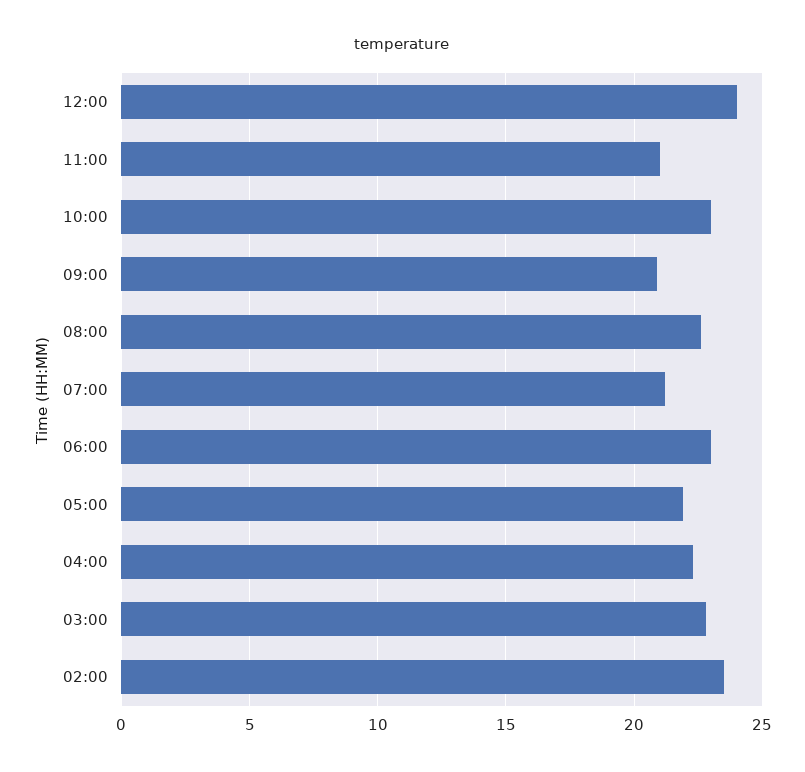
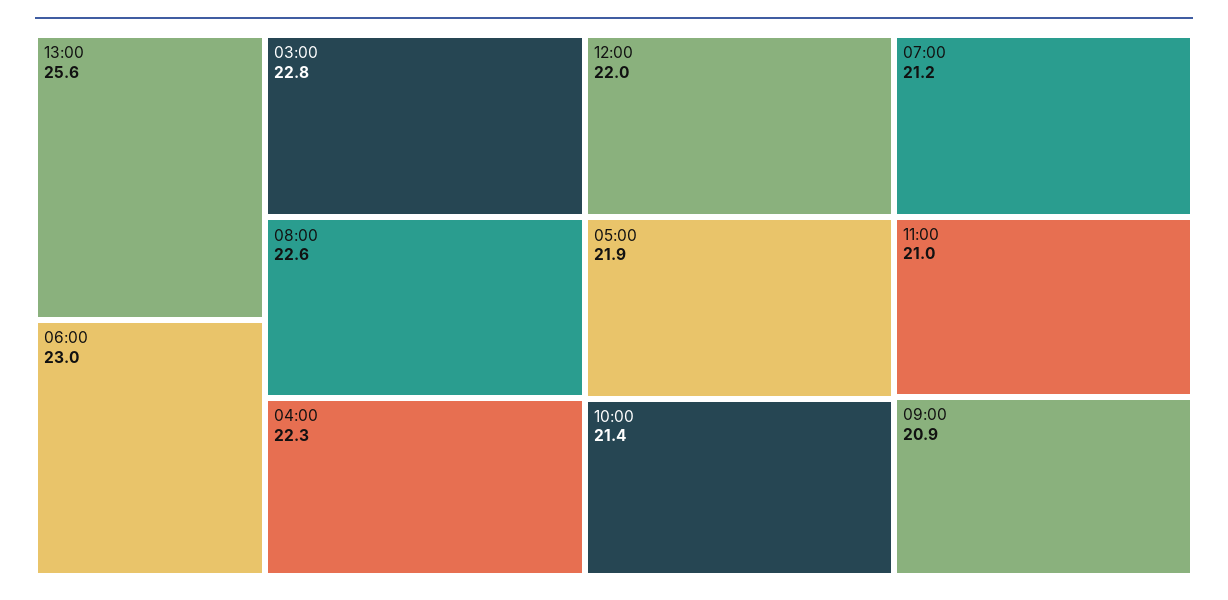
12:00: 24 -> 22
10:00: 23 -> 21.4
02:00: 23.5 -> none
13:00: none -> 25.6

